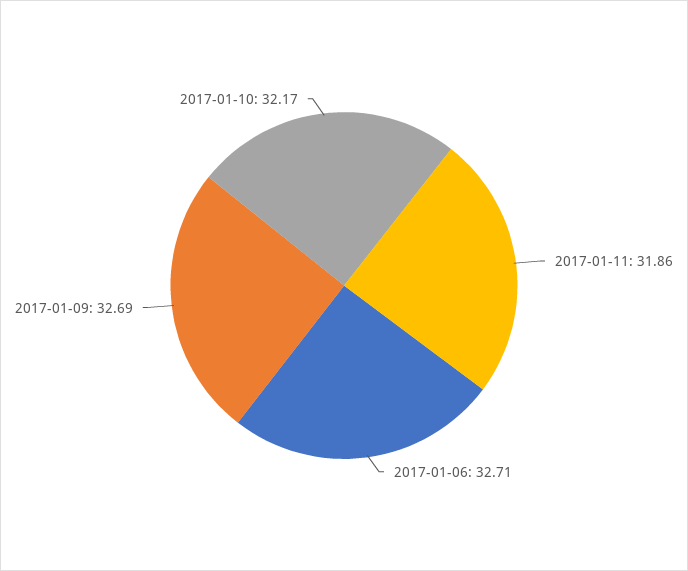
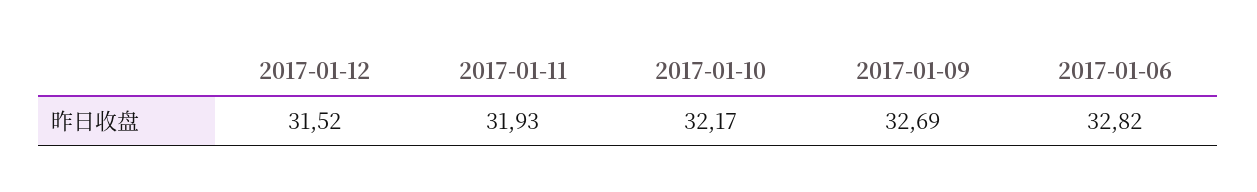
2017-01-11: 31.86 -> 31.93
2017-01-06: 32.71 -> 32.82
2017-01-12: none -> 31.52

